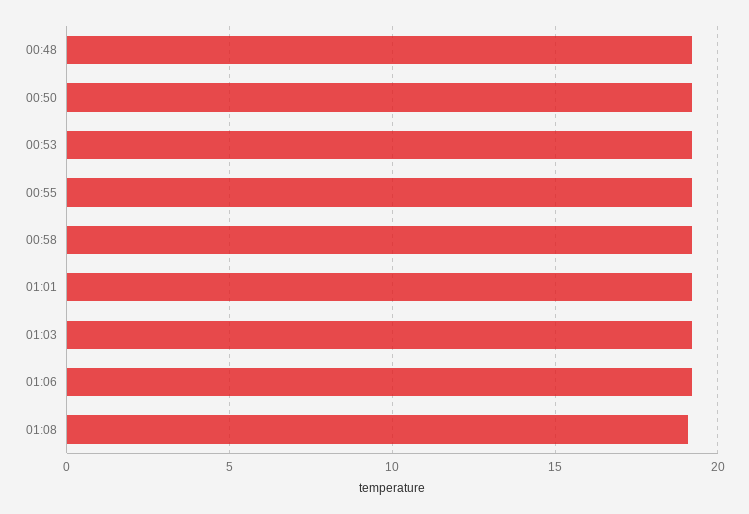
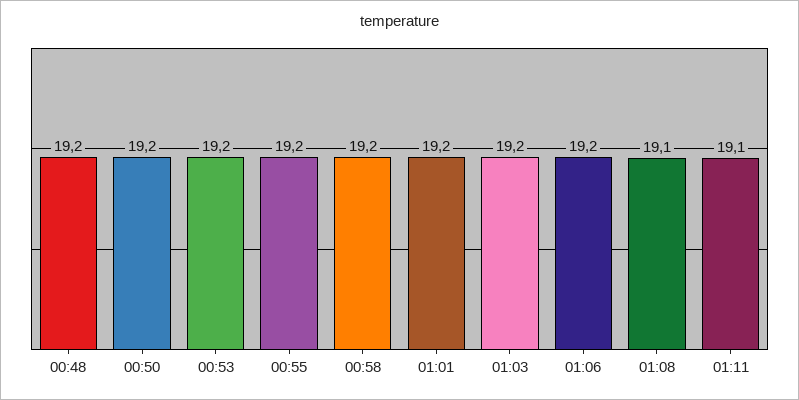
01:11: none -> 19.1

